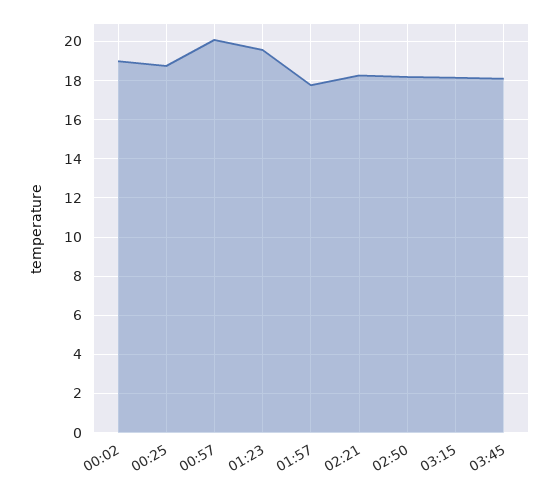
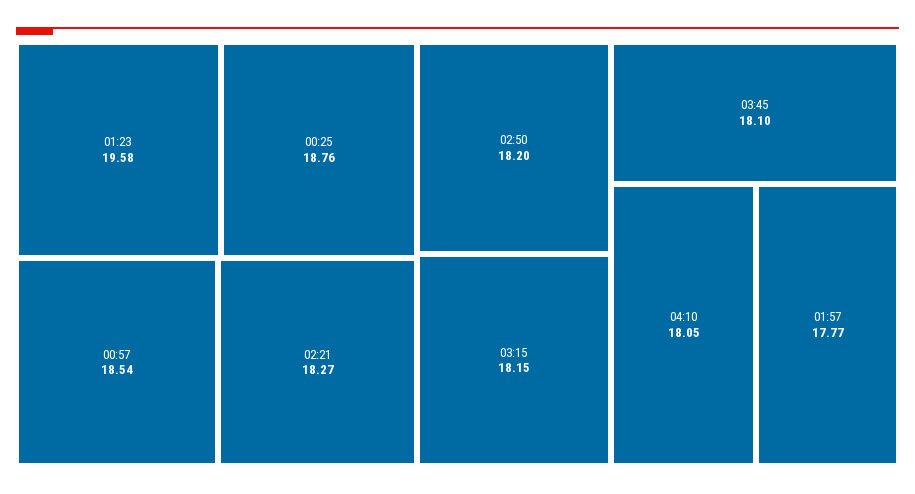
00:02: 19 -> none
00:57: 20 -> 18.54
04:10: none -> 18.05

